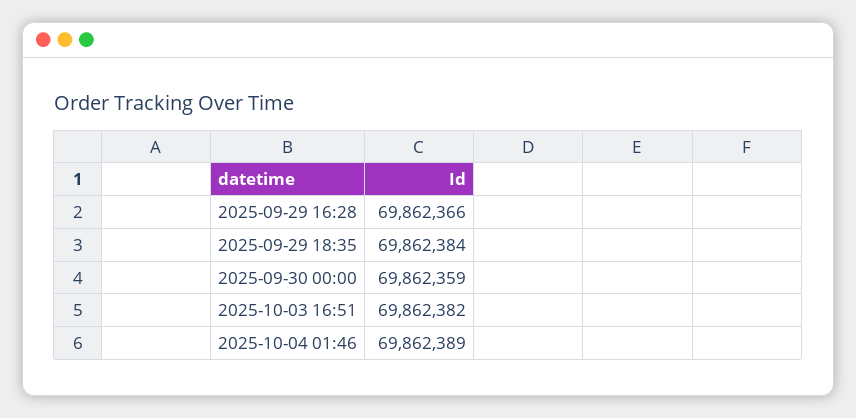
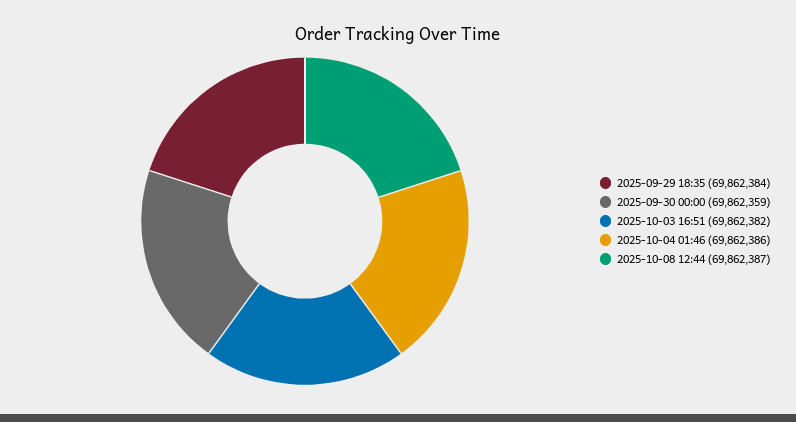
2025-09-29 16:28: 69862366 -> none
2025-10-04 01:46: 69862389 -> 69862386
2025-10-08 12:44: none -> 69862387

